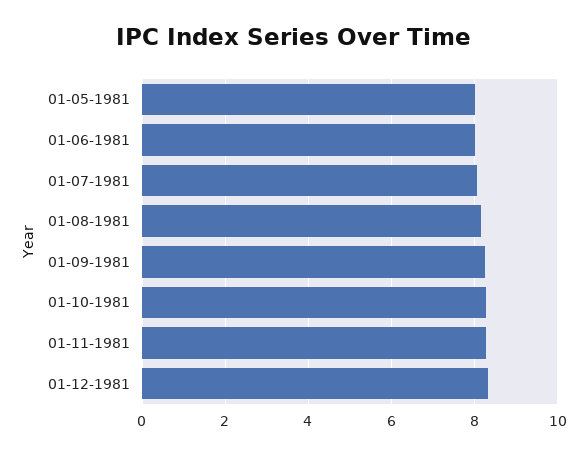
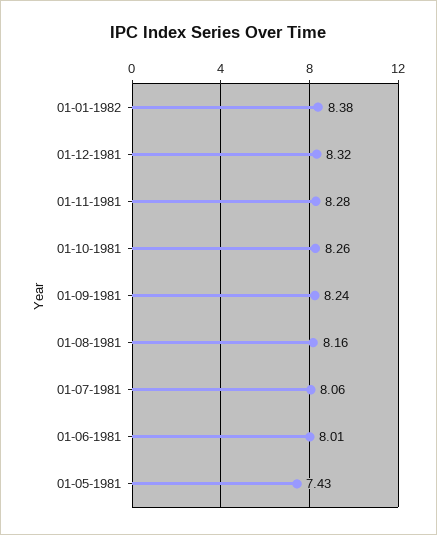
01-05-1981: 8 -> 7.43
01-01-1982: none -> 8.38

